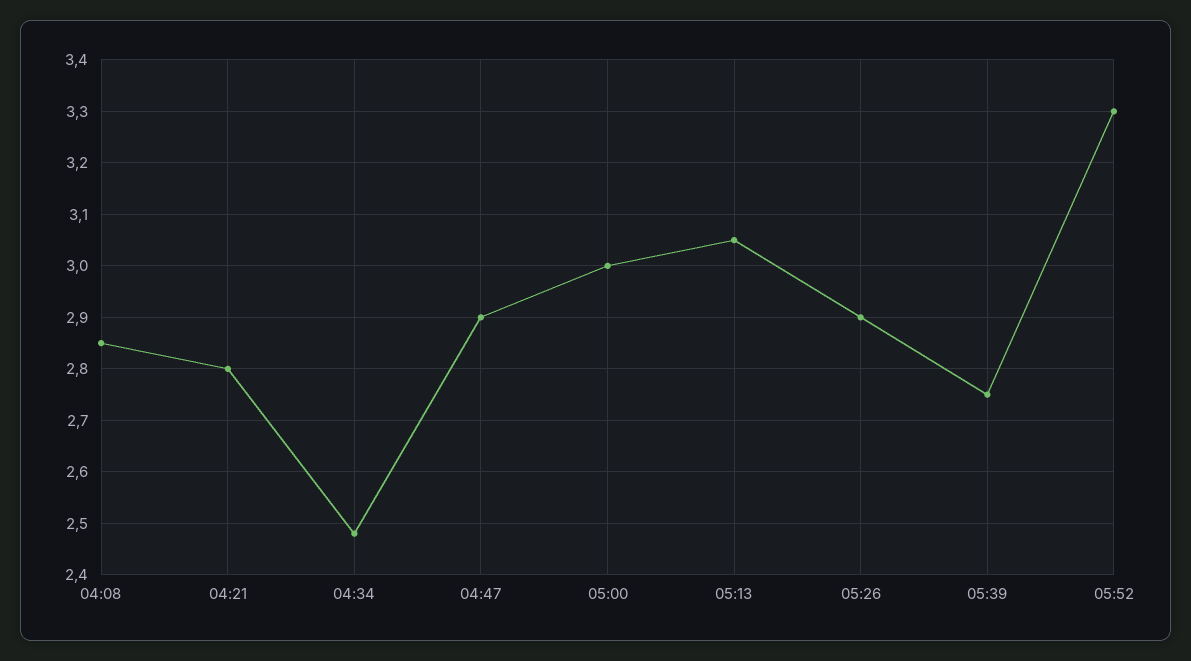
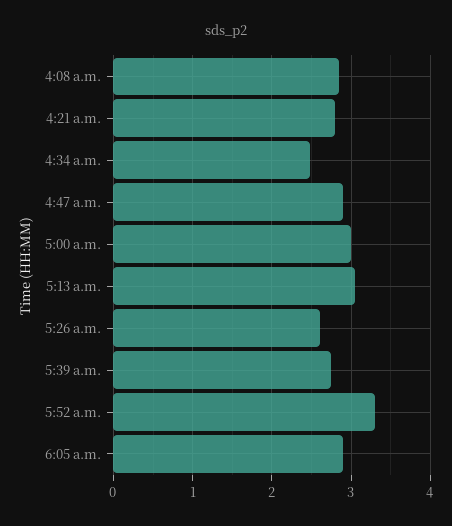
05:26: 2.9 -> 2.6
6:05 a.m.: none -> 2.9

